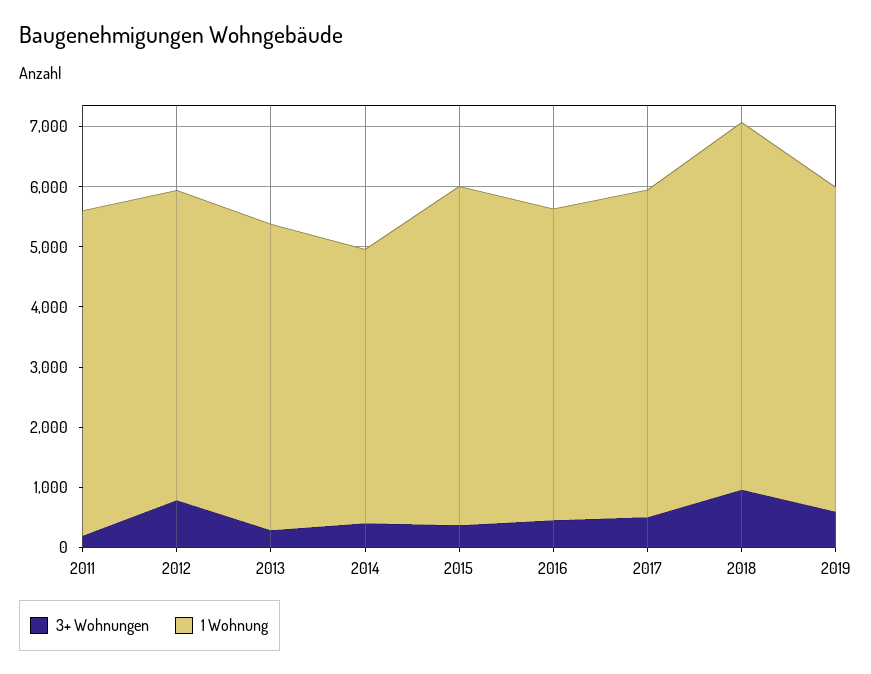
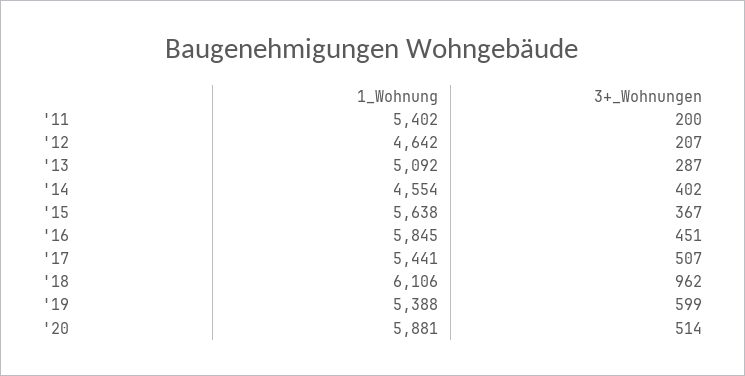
3+ Wohnungen, 2012: 800 -> 207
1 Wohnung, 2012: 5200 -> 4642
1 Wohnung, 2016: 5200 -> 5845
1 Wohnung, '20: none -> 5881
3+ Wohnungen, '20: none -> 514

